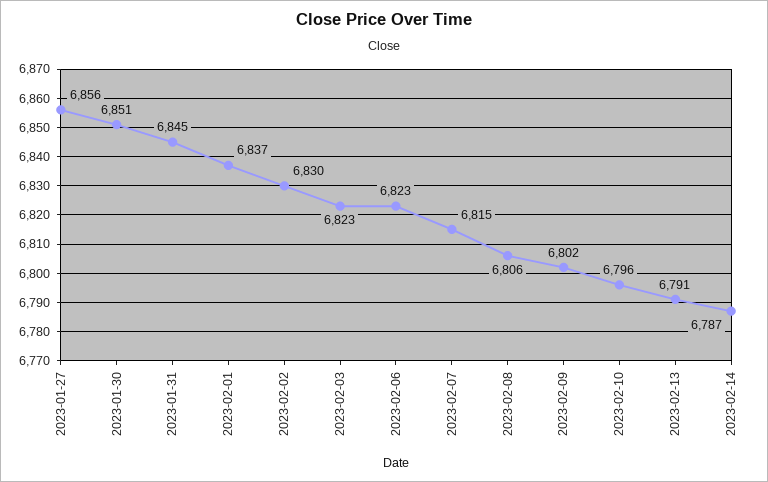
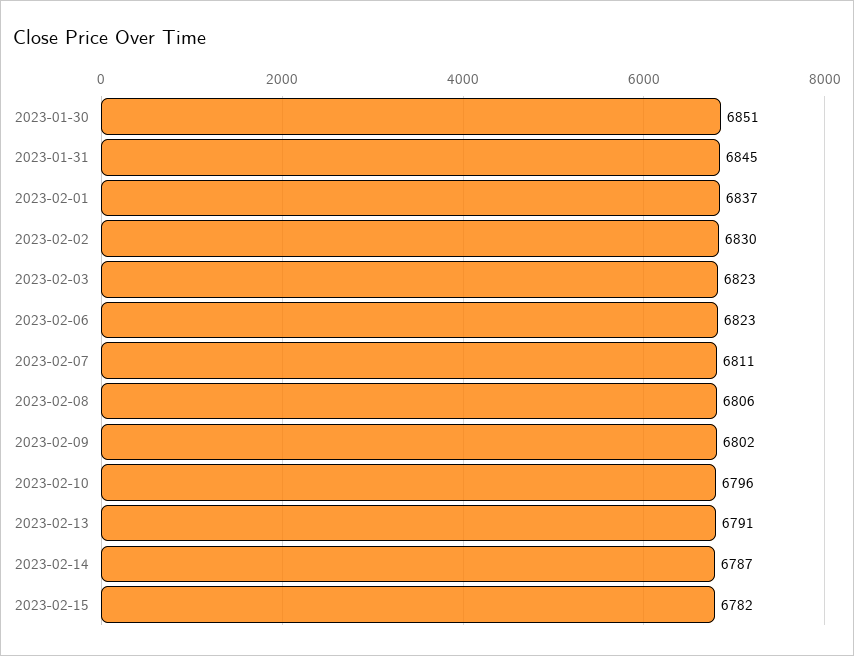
2023-01-27: 6856 -> none
2023-02-07: 6815 -> 6811
2023-02-15: none -> 6782

